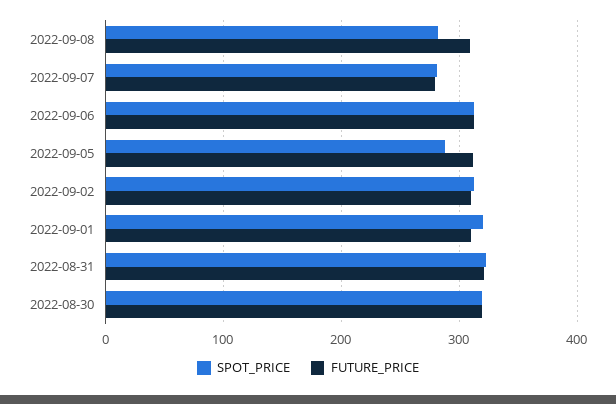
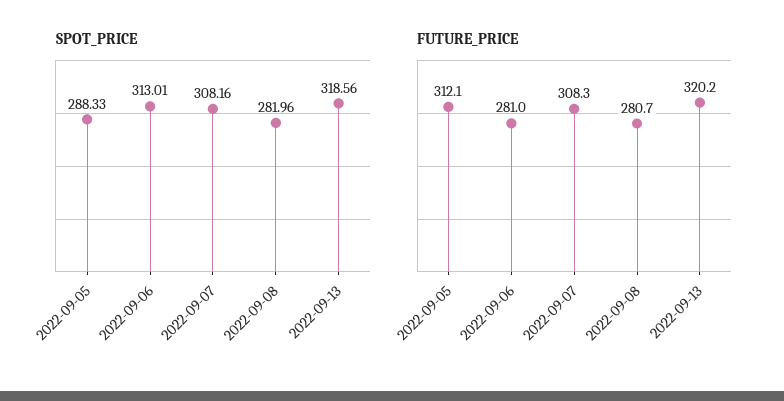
FUTURE_PRICE, 2022-09-08: 310 -> 280.7
SPOT_PRICE, 2022-09-07: 280 -> 308.16
FUTURE_PRICE, 2022-09-07: 280 -> 308.3
FUTURE_PRICE, 2022-09-06: 310 -> 281
SPOT_PRICE, 2022-09-02: 310 -> none
FUTURE_PRICE, 2022-09-02: 310 -> none
SPOT_PRICE, 2022-09-01: 320 -> none
FUTURE_PRICE, 2022-09-01: 310 -> none
SPOT_PRICE, 2022-08-31: 320 -> none
FUTURE_PRICE, 2022-08-31: 320 -> none
SPOT_PRICE, 2022-08-30: 320 -> none
FUTURE_PRICE, 2022-08-30: 320 -> none
SPOT_PRICE, 2022-09-13: none -> 318.56
FUTURE_PRICE, 2022-09-13: none -> 320.2

